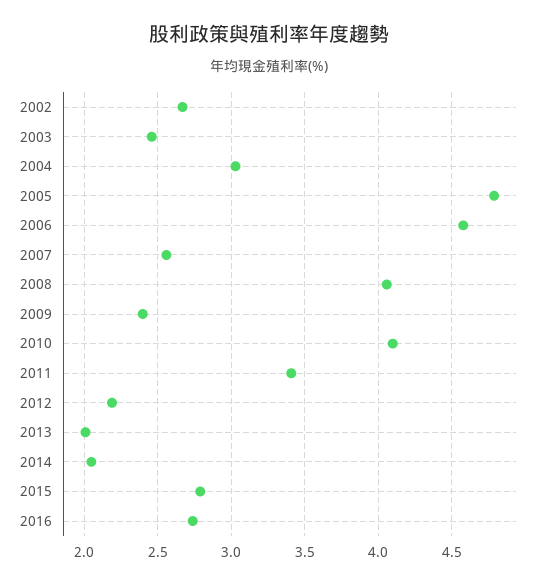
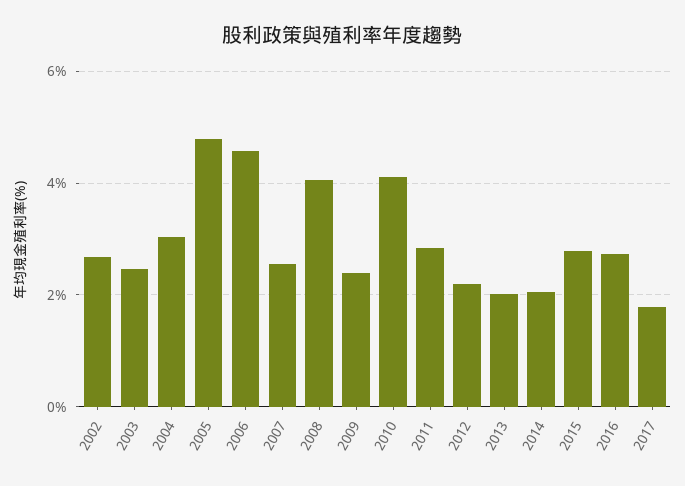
2011: 3.4 -> 2.8
2017: none -> 1.8

